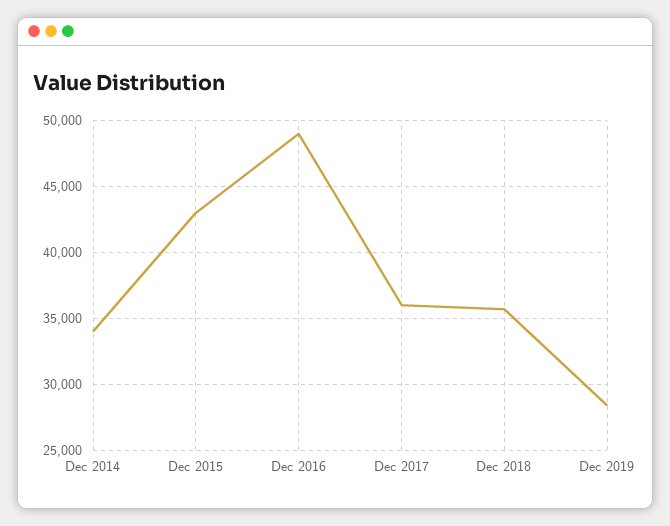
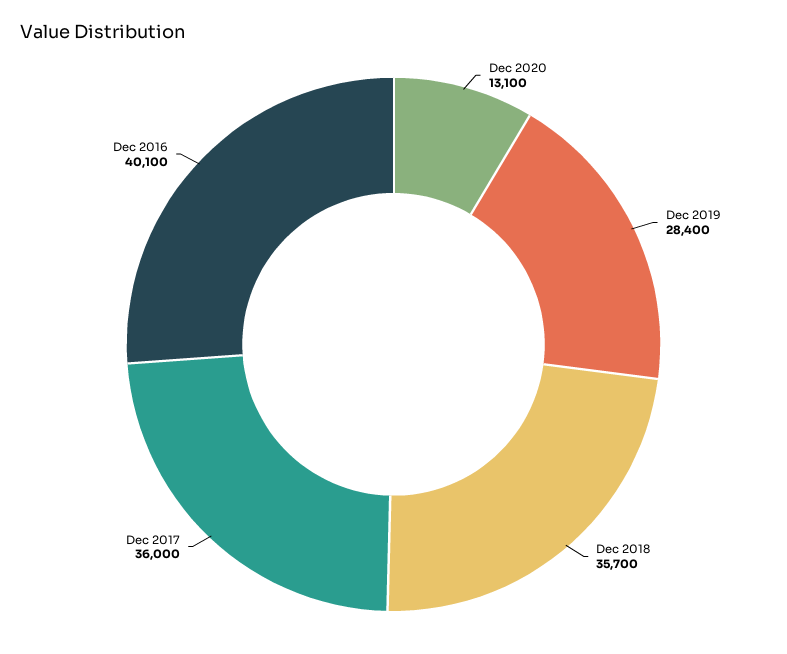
Dec 2014: 34000 -> none
Dec 2015: 43000 -> none
Dec 2016: 49000 -> 40100
Dec 2020: none -> 13100

